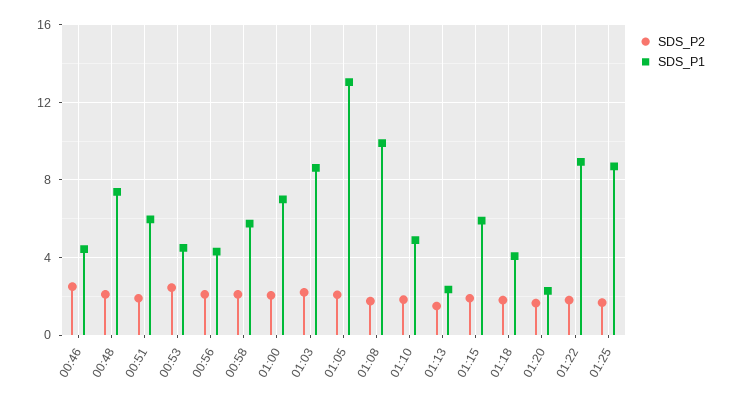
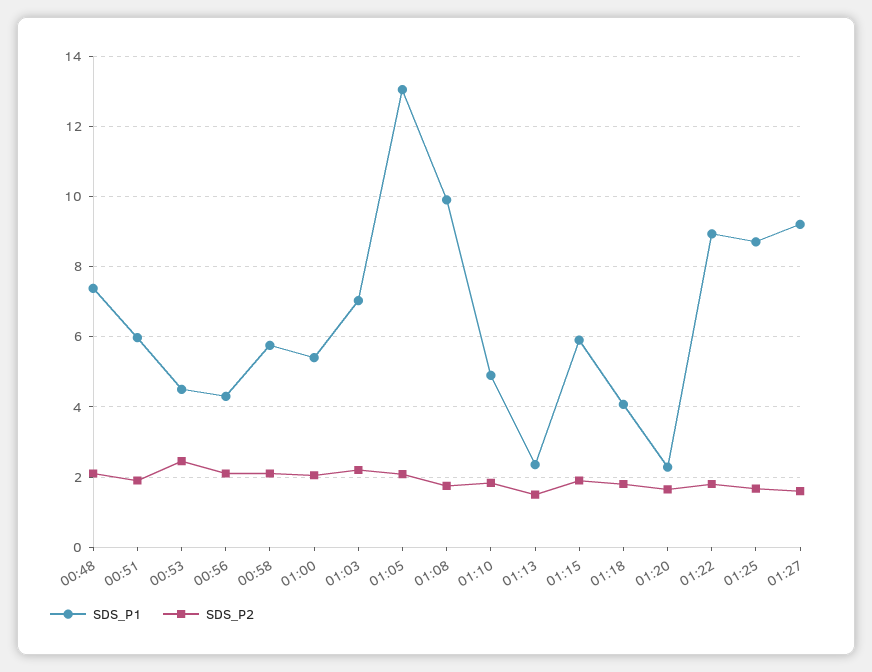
SDS_P2, 00:46: 2.5 -> none
SDS_P1, 00:46: 4.5 -> none
SDS_P1, 01:00: 7 -> 5.4
SDS_P1, 01:03: 8.5 -> 7
SDS_P1, 01:27: none -> 9.2
SDS_P2, 01:27: none -> 1.6

